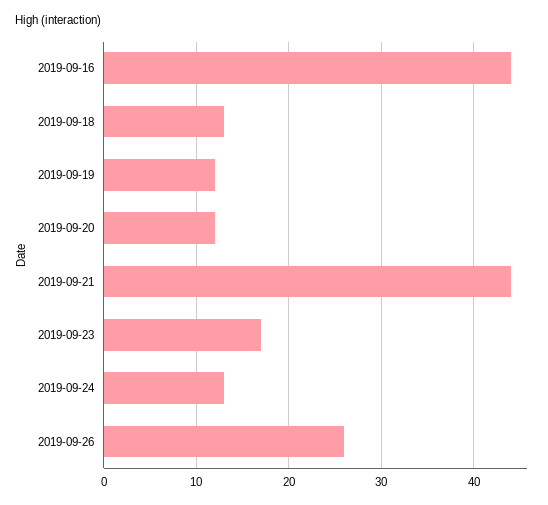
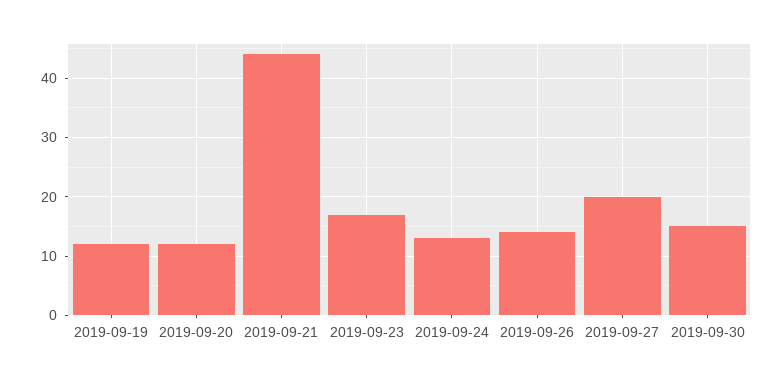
2019-09-16: 44 -> none
2019-09-18: 13 -> none
2019-09-26: 26 -> 15
2019-09-27: none -> 20
2019-09-30: none -> 15

